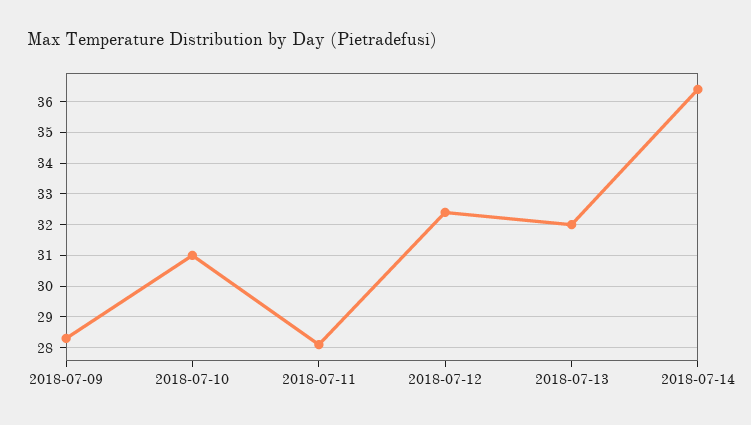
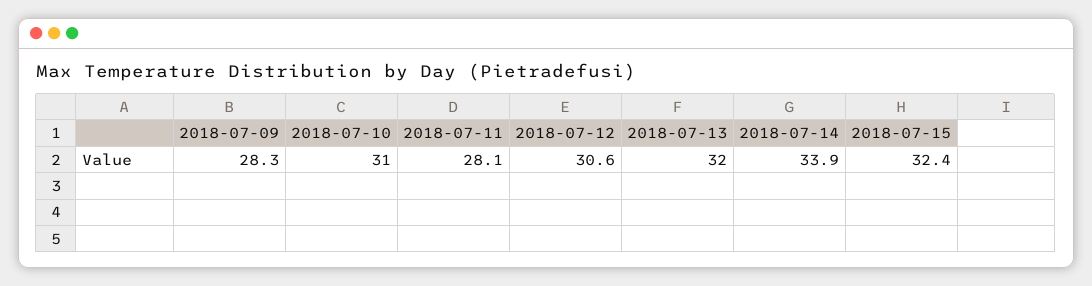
2018-07-12: 32.5 -> 30.6
2018-07-14: 36.5 -> 33.9
2018-07-15: none -> 32.4

